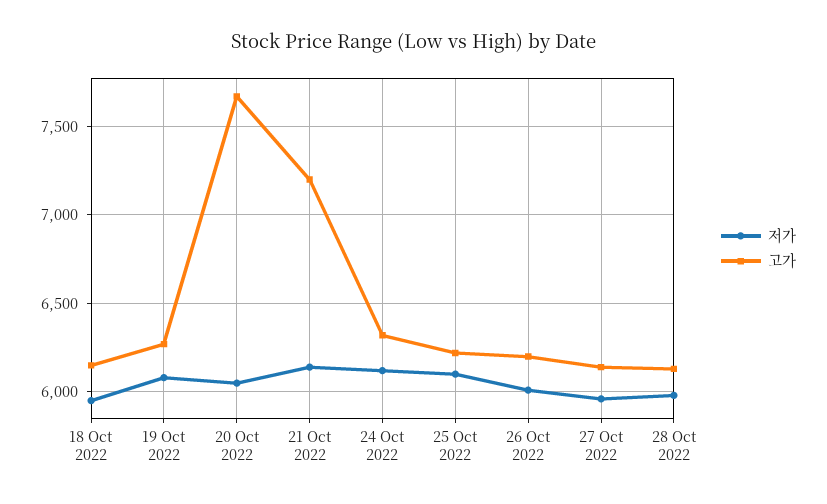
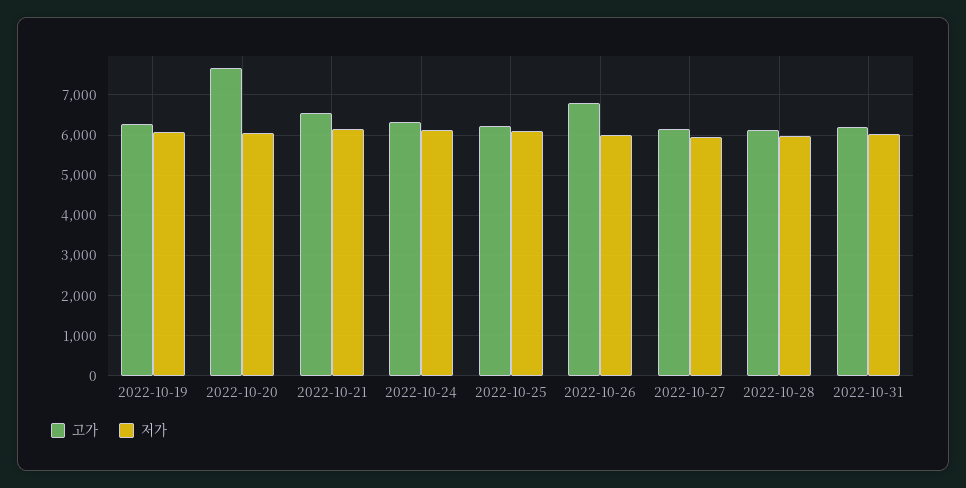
저가, 18 Oct 2022: 5950 -> none
고가, 18 Oct 2022: 6150 -> none
고가, 21 Oct 2022: 7200 -> 6600
고가, 26 Oct 2022: 6200 -> 6800
고가, 2022-10-31: none -> 6200
저가, 2022-10-31: none -> 6000

